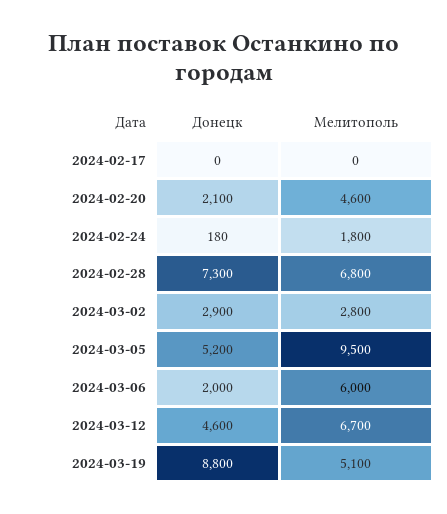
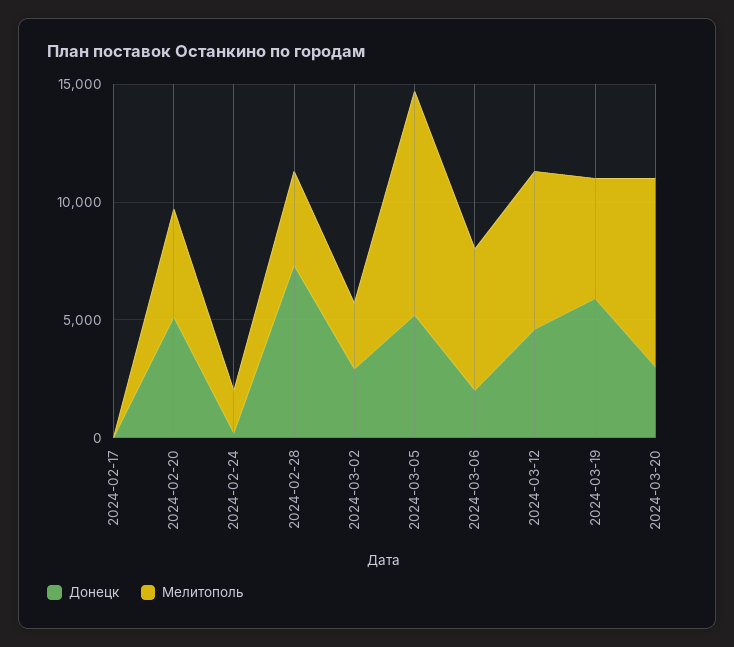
Донецк, 2024-02-20: 2100 -> 5000
Мелитополь, 2024-02-28: 6800 -> 4000
Донецк, 2024-03-19: 8800 -> 6000
Донецк, 2024-03-20: none -> 3000
Мелитополь, 2024-03-20: none -> 8000

